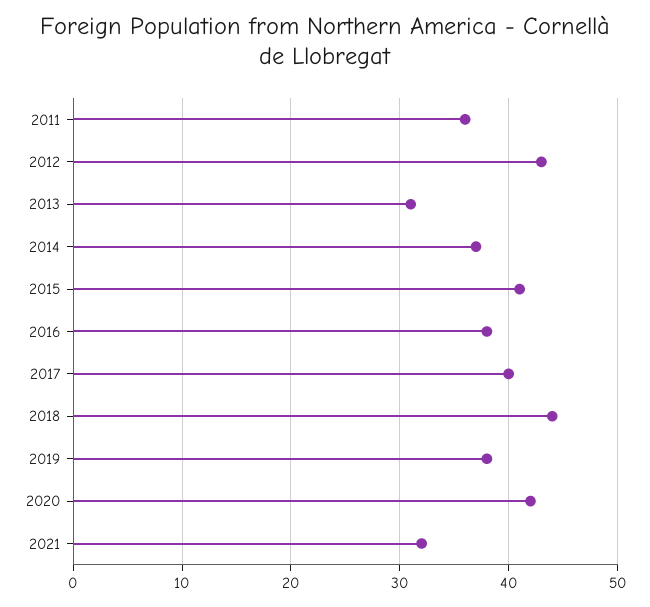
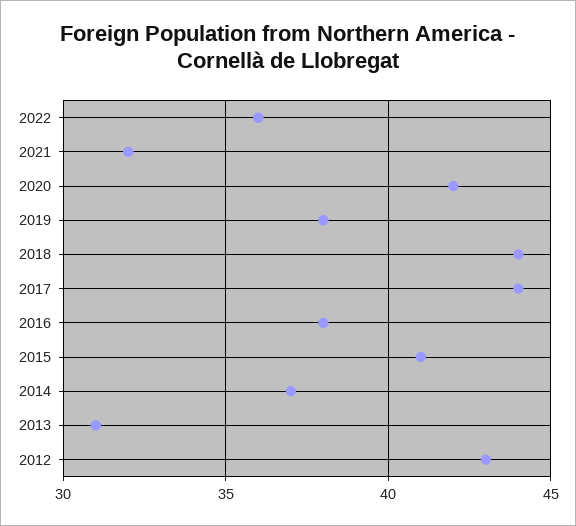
2011: 36 -> none
2017: 40 -> 44
2022: none -> 36

